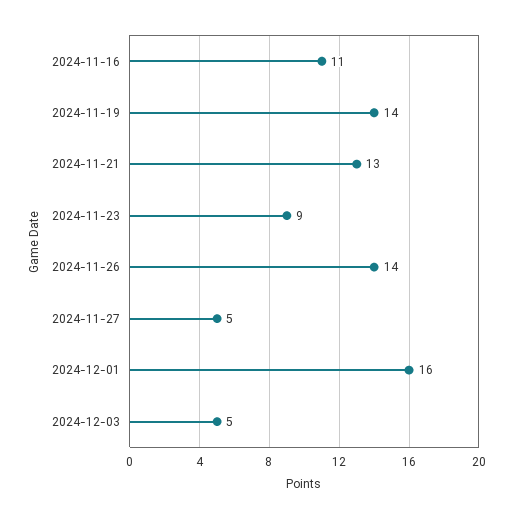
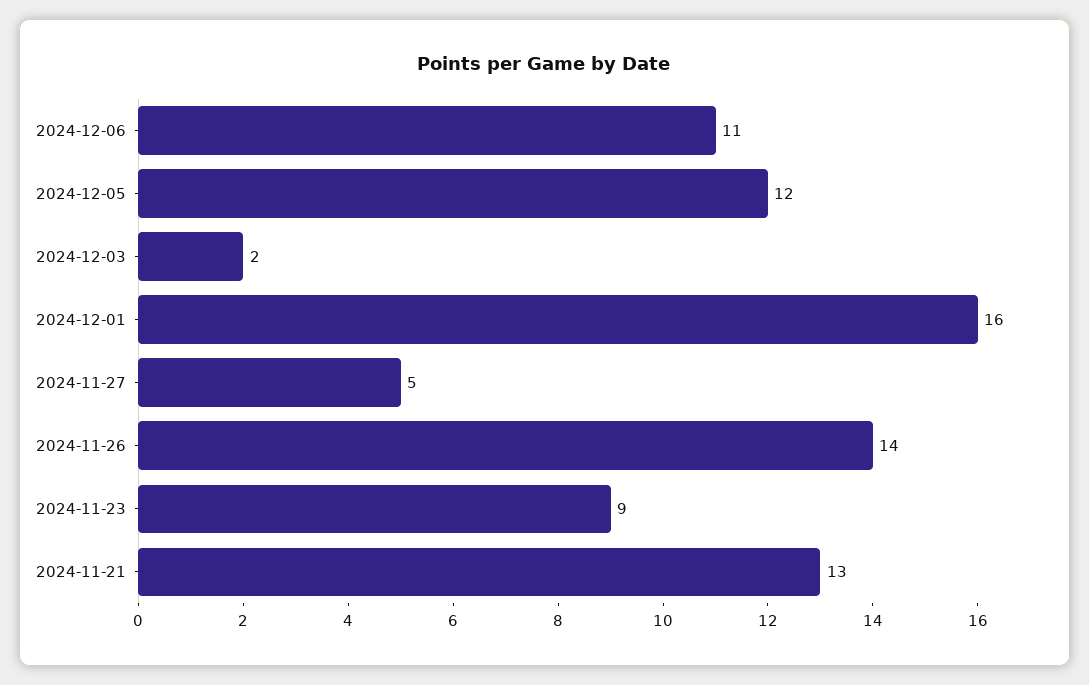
2024-11-16: 11 -> none
2024-11-19: 14 -> none
2024-12-03: 5 -> 2
2024-12-06: none -> 11
2024-12-05: none -> 12

